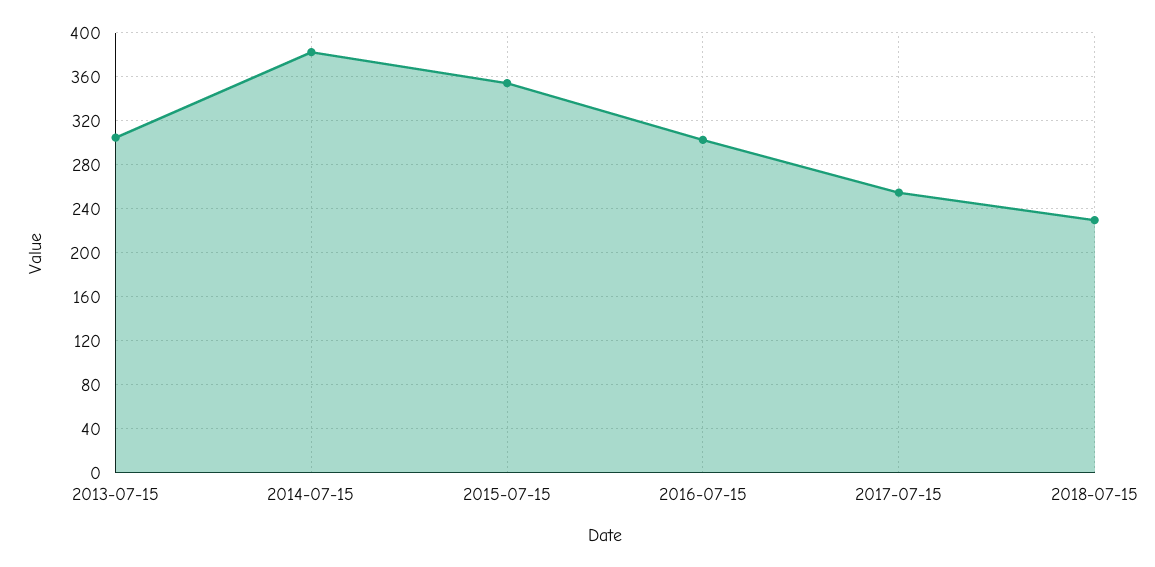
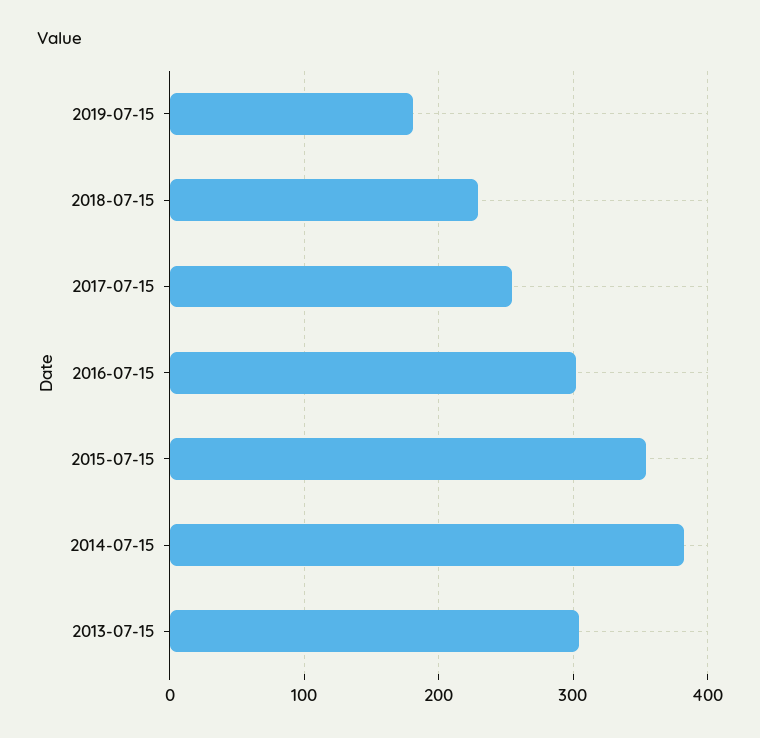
2019-07-15: none -> 180

